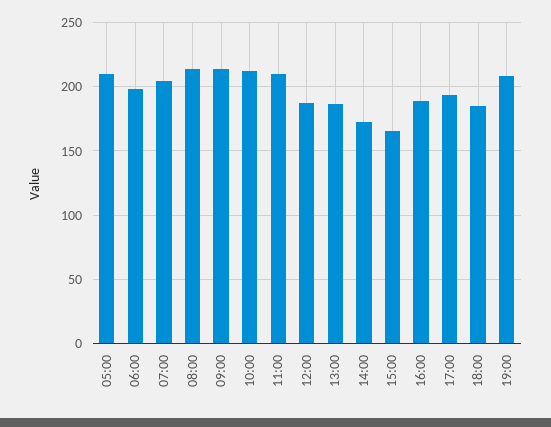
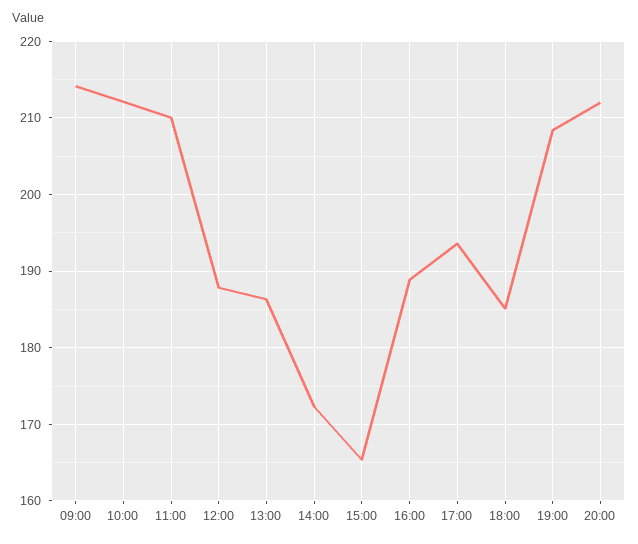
05:00: 210 -> none
06:00: 200 -> none
07:00: 205 -> none
08:00: 215 -> none
20:00: none -> 212

